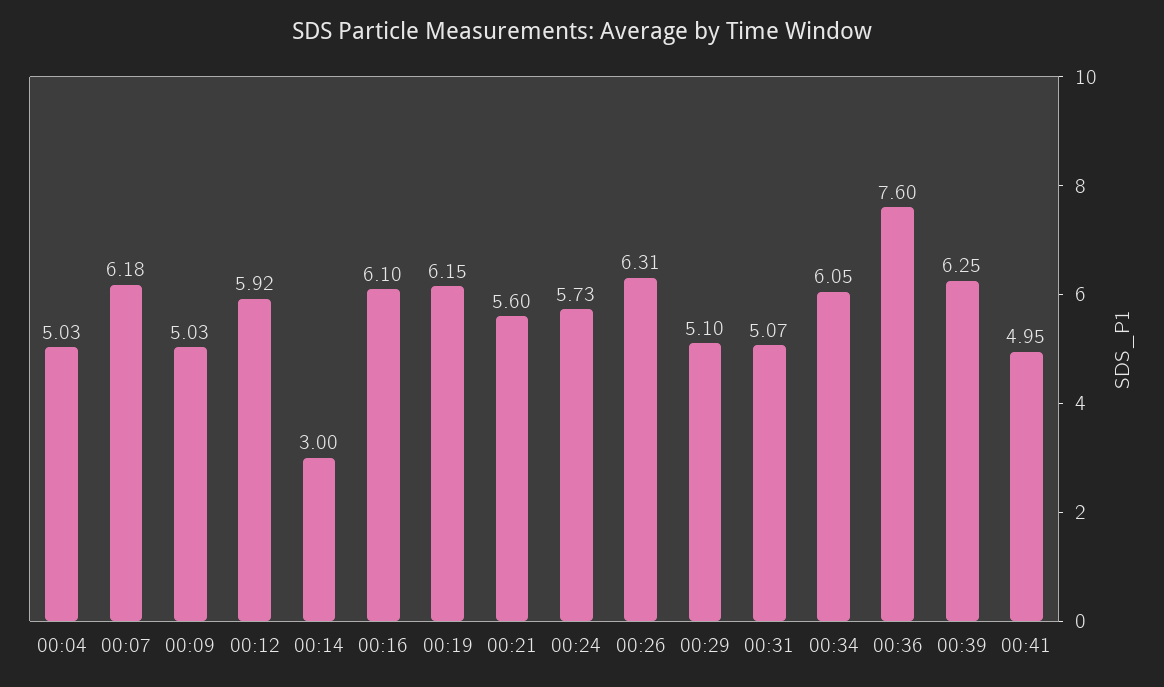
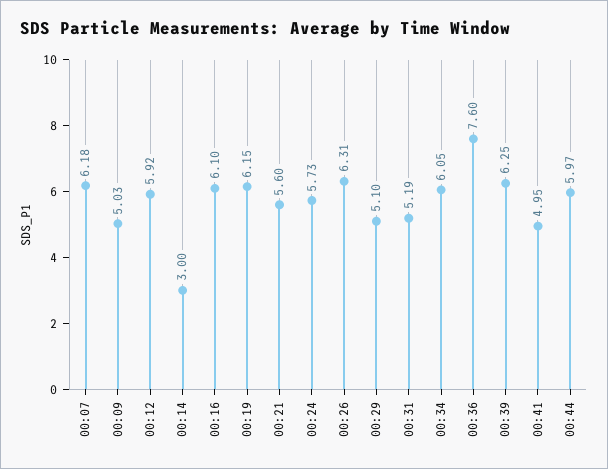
00:04: 5.03 -> none
00:31: 5.07 -> 5.19
00:44: none -> 5.97

